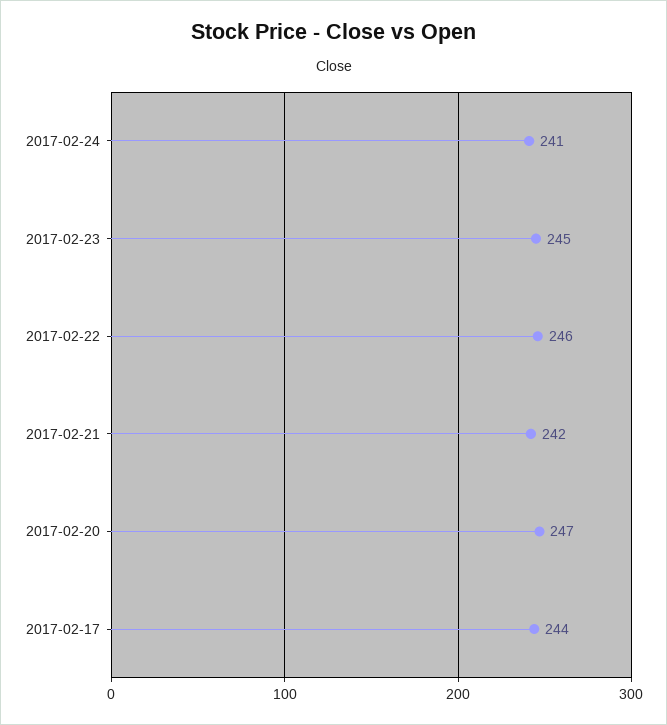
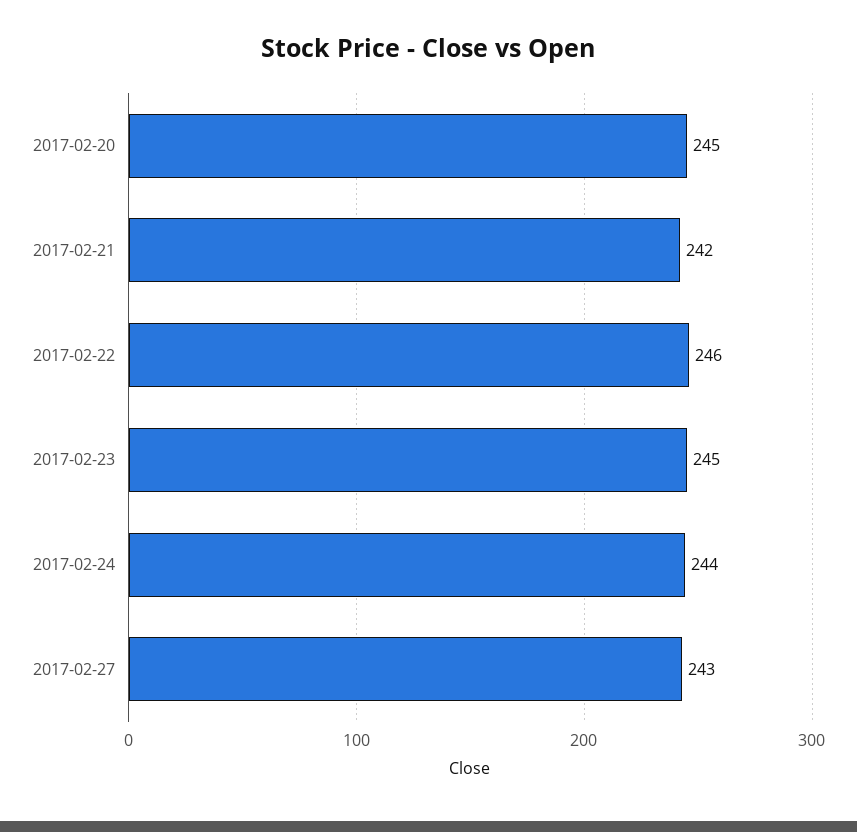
2017-02-24: 241 -> 244
2017-02-20: 247 -> 245
2017-02-17: 244 -> none
2017-02-27: none -> 243

